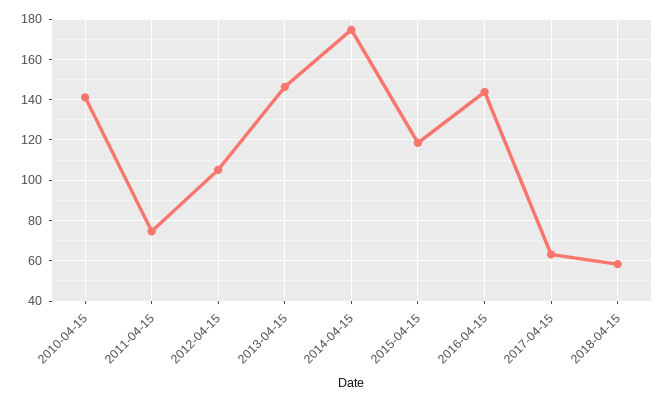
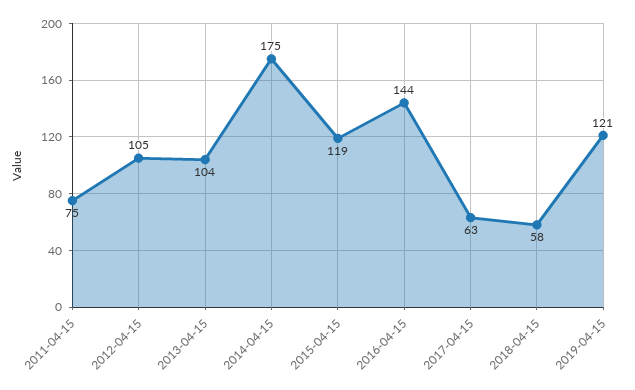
2010-04-15: 140 -> none
2013-04-15: 145 -> 104
2019-04-15: none -> 121

